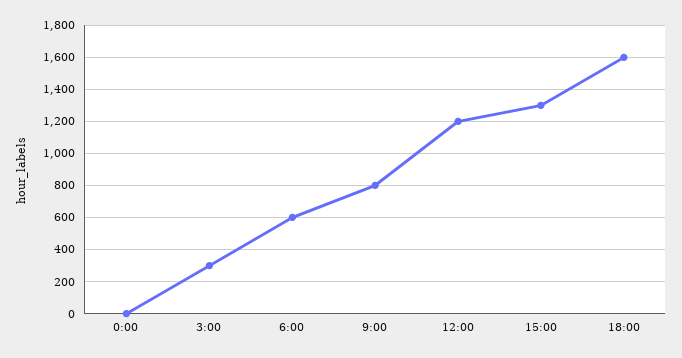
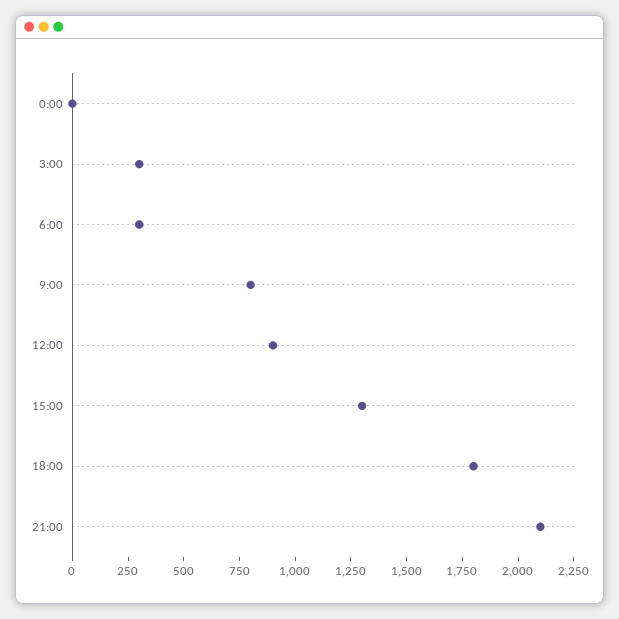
6:00: 600 -> 300
12:00: 1200 -> 900
18:00: 1600 -> 1800
21:00: none -> 2100

